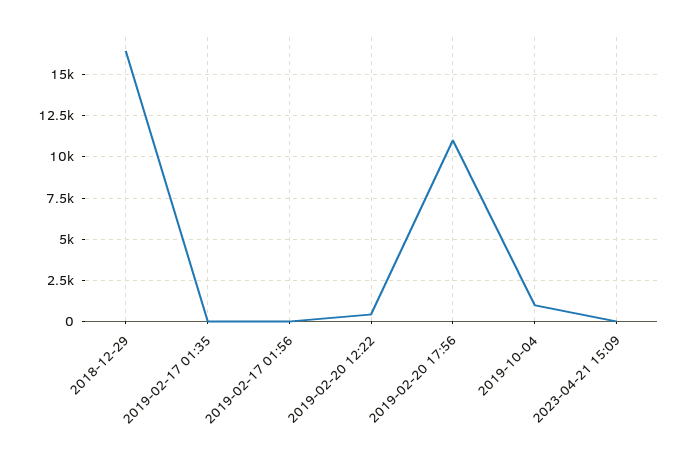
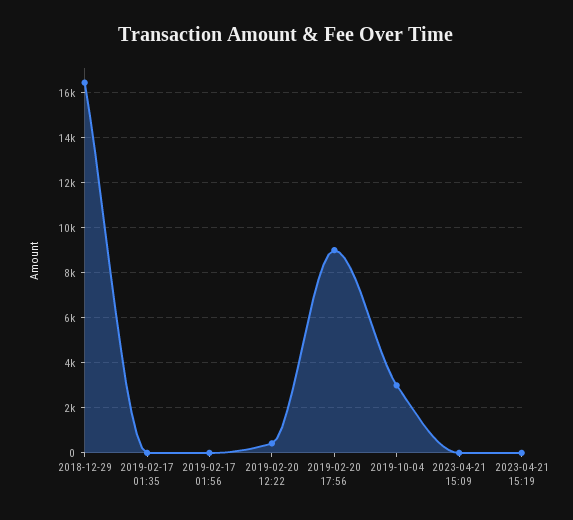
2019-02-20 17:56: 11000 -> 9000
2019-10-04: 1000 -> 3000
2023-04-21 15:19: none -> 0

